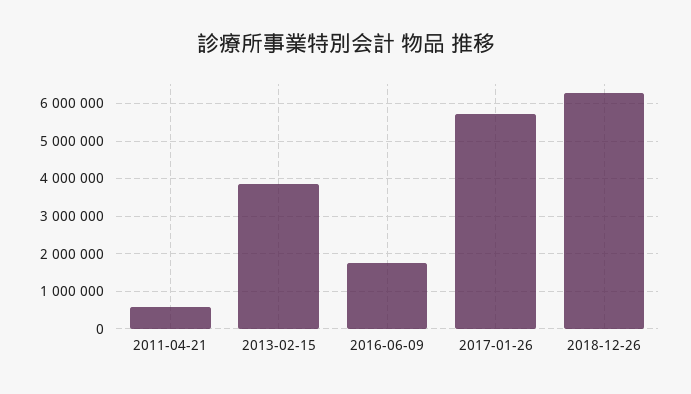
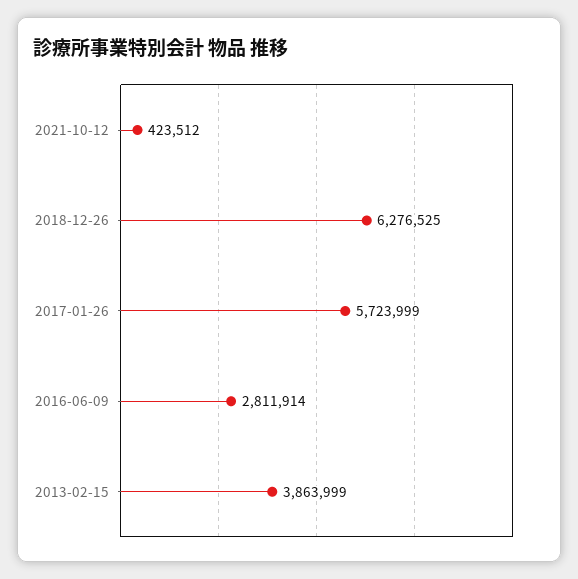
2011-04-21: 600000 -> none
2016-06-09: 1800000 -> 2811914
2021-10-12: none -> 423512

